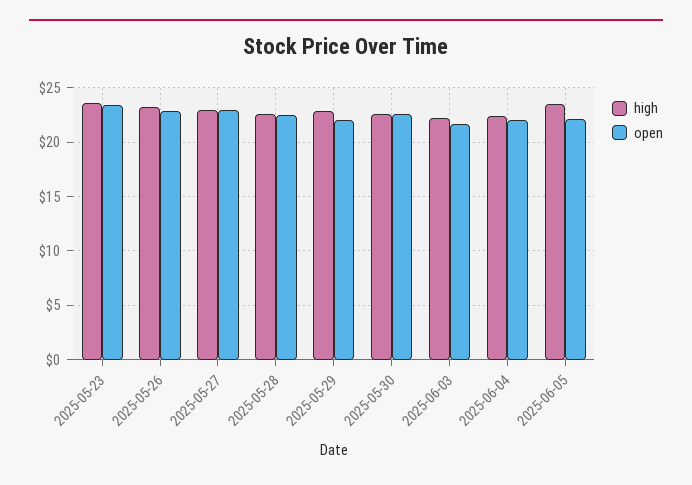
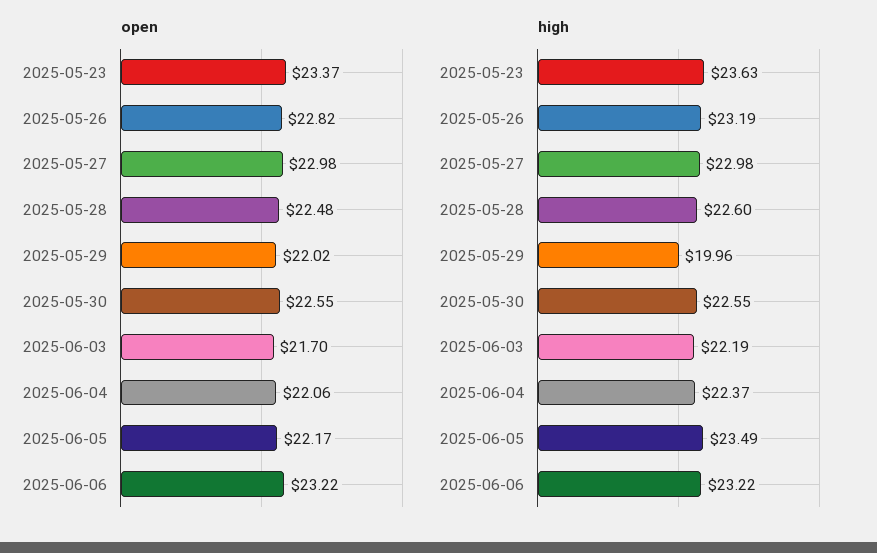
high, 2025-05-29: 23 -> 19.96
open, 2025-06-06: none -> 23.22
high, 2025-06-06: none -> 23.22

